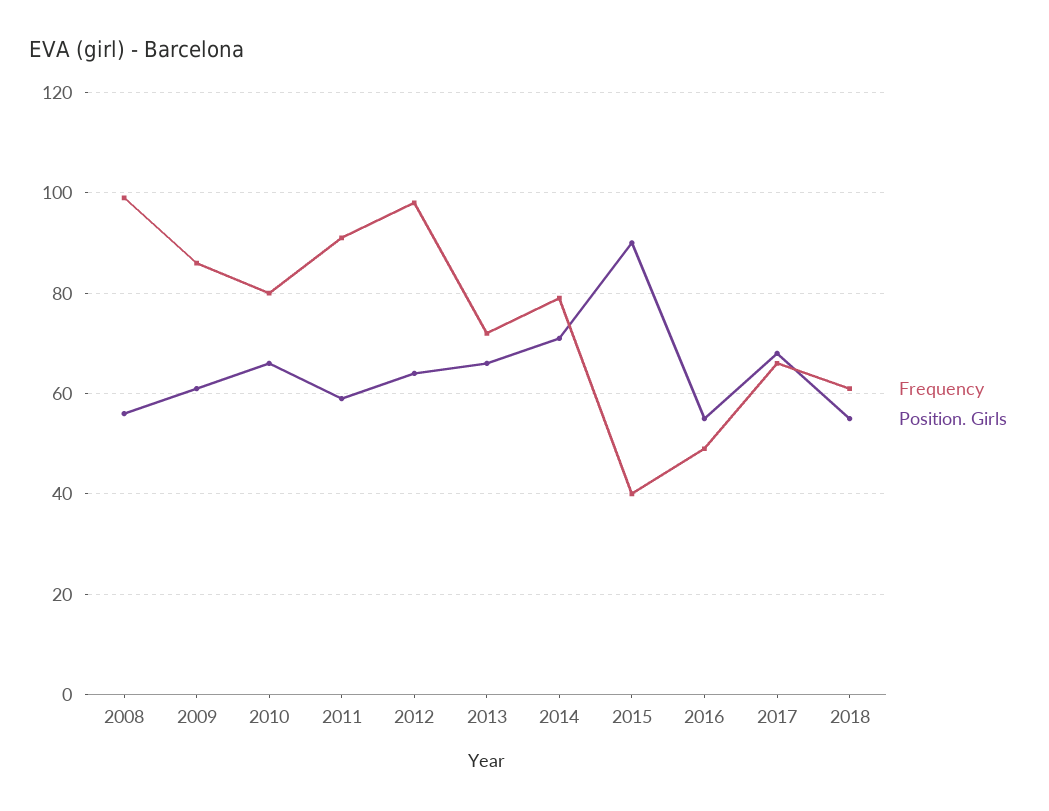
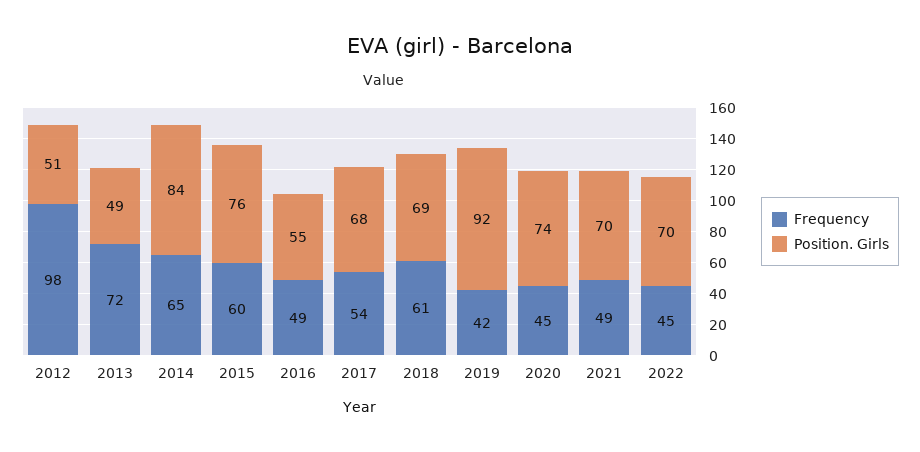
Frequency, 2008: 100 -> none
Position. Girls, 2008: 55 -> none
Frequency, 2009: 85 -> none
Position. Girls, 2009: 60 -> none
Frequency, 2010: 80 -> none
Position. Girls, 2010: 65 -> none
Frequency, 2011: 90 -> none
Position. Girls, 2011: 60 -> none
Position. Girls, 2012: 65 -> 51
Position. Girls, 2013: 65 -> 49
Frequency, 2014: 80 -> 65
Position. Girls, 2014: 70 -> 84
Frequency, 2015: 40 -> 60
Position. Girls, 2015: 90 -> 76
Frequency, 2017: 65 -> 54
Position. Girls, 2018: 55 -> 69
Frequency, 2019: none -> 42
Position. Girls, 2019: none -> 92
Frequency, 2020: none -> 45
Position. Girls, 2020: none -> 74
Frequency, 2021: none -> 49
Position. Girls, 2021: none -> 70
Frequency, 2022: none -> 45
Position. Girls, 2022: none -> 70

